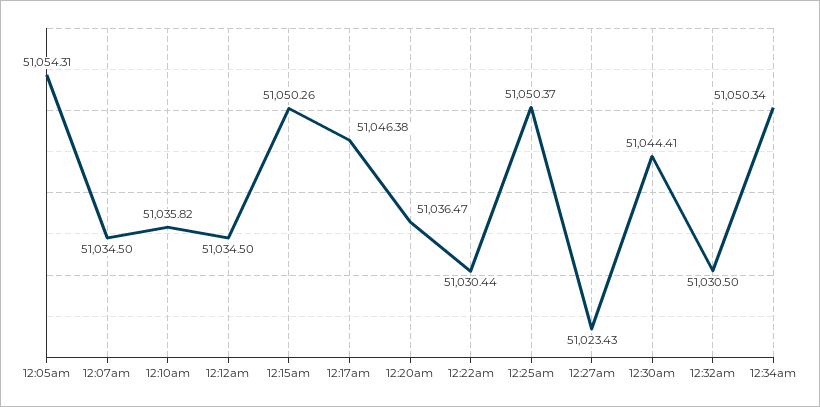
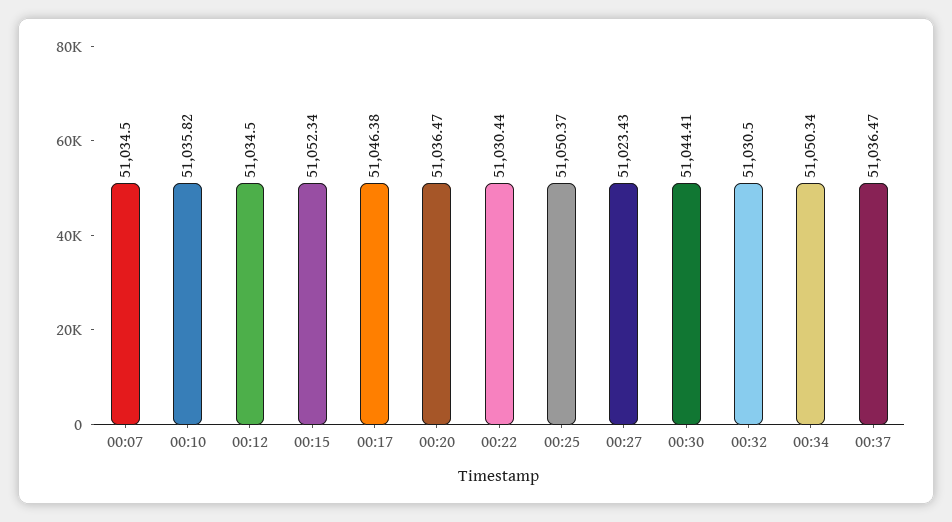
12:05am: 51054.31 -> none
12:15am: 51050.26 -> 51052.34
00:37: none -> 51036.47

